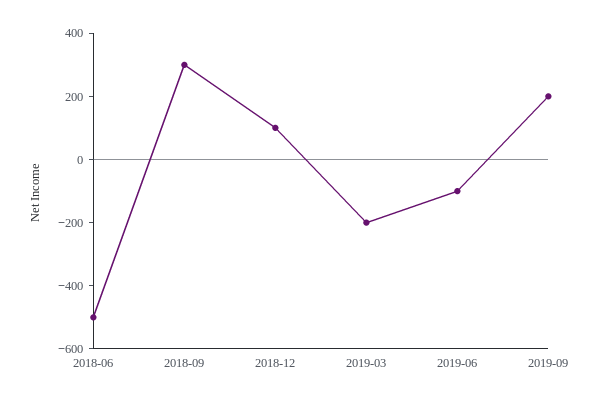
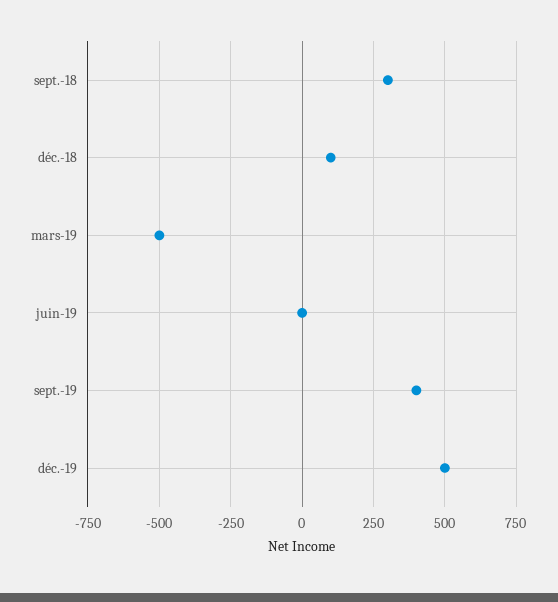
2018-06: -500 -> none
2019-03: -200 -> -500
2019-06: -100 -> 0
2019-09: 200 -> 400
déc.-19: none -> 500

